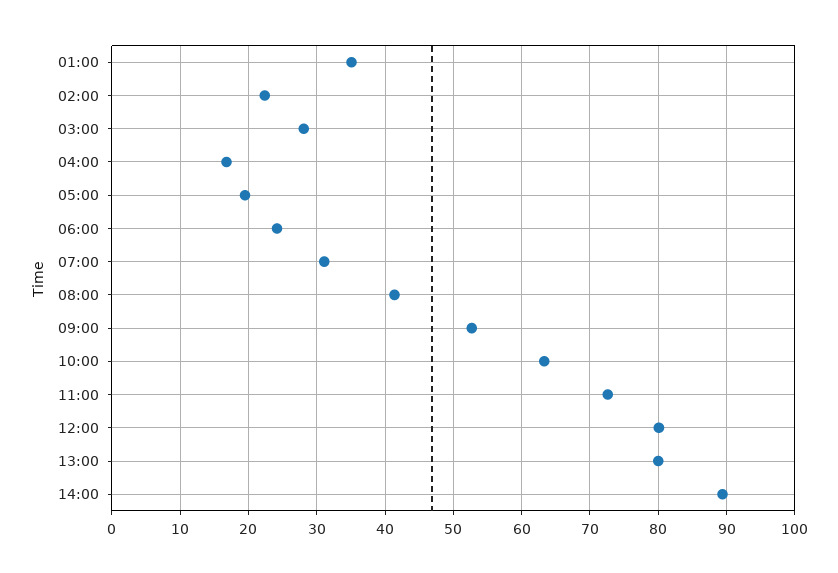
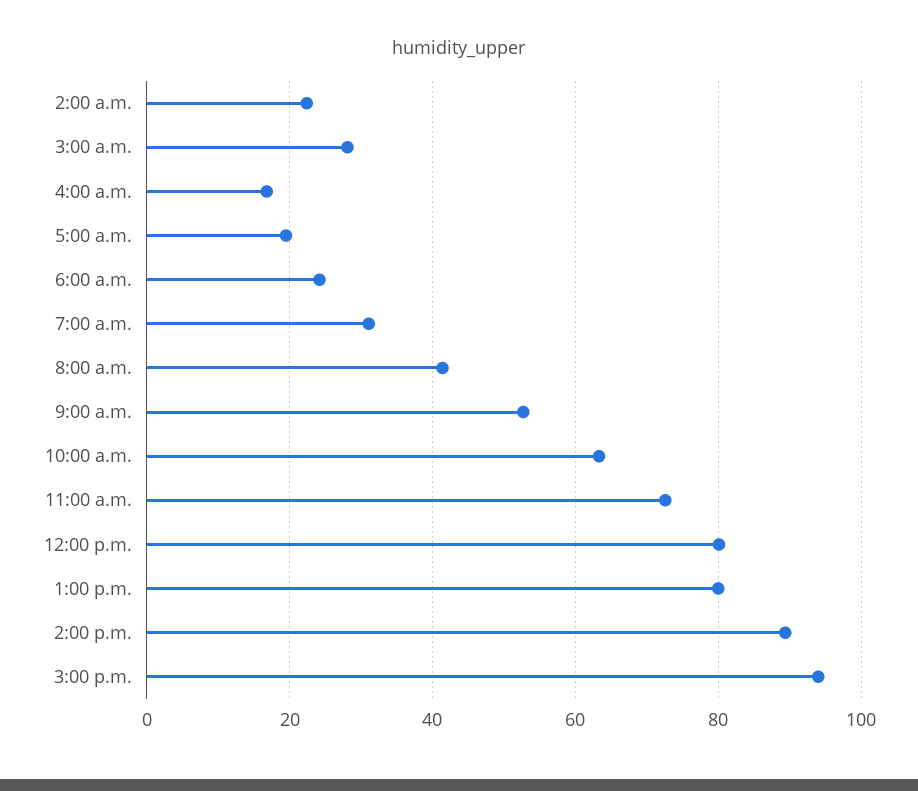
01:00: 35 -> none
3:00 p.m.: none -> 94

